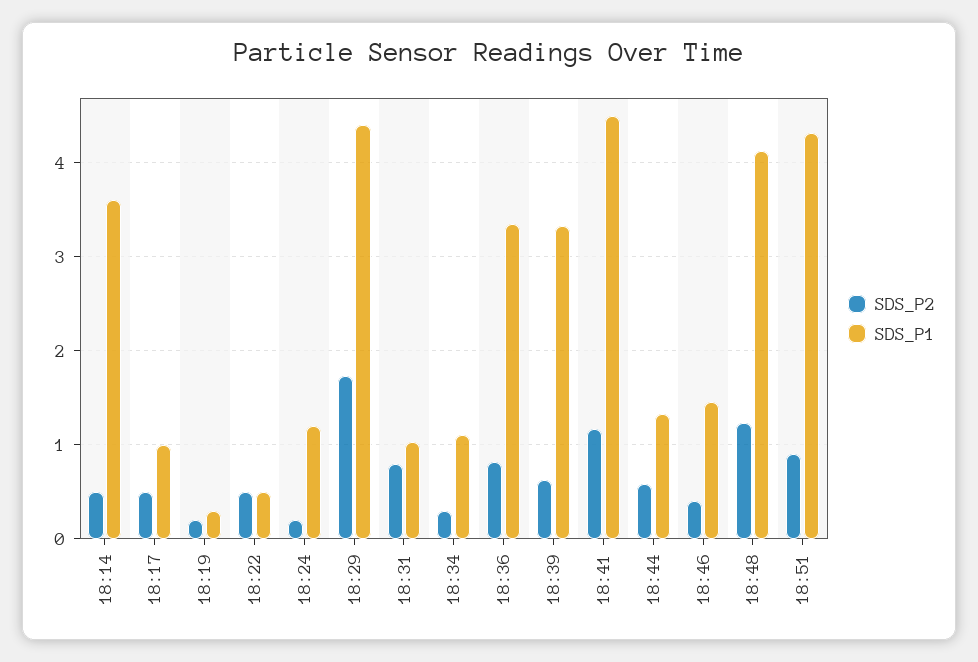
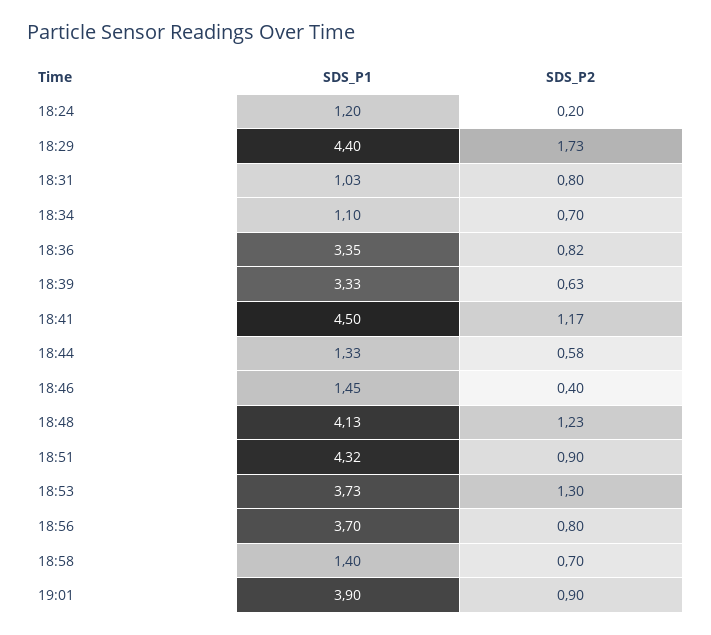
SDS_P2, 18:14: 0.5 -> none
SDS_P1, 18:14: 3.6 -> none
SDS_P2, 18:17: 0.5 -> none
SDS_P1, 18:17: 1 -> none
SDS_P2, 18:19: 0.2 -> none
SDS_P1, 18:19: 0.3 -> none
SDS_P2, 18:22: 0.5 -> none
SDS_P1, 18:22: 0.5 -> none
SDS_P2, 18:34: 0.3 -> 0.7
SDS_P1, 18:53: none -> 3.73
SDS_P2, 18:53: none -> 1.3
SDS_P1, 18:56: none -> 3.7
SDS_P2, 18:56: none -> 0.8
SDS_P1, 18:58: none -> 1.4
SDS_P2, 18:58: none -> 0.7
SDS_P1, 19:01: none -> 3.9
SDS_P2, 19:01: none -> 0.9

